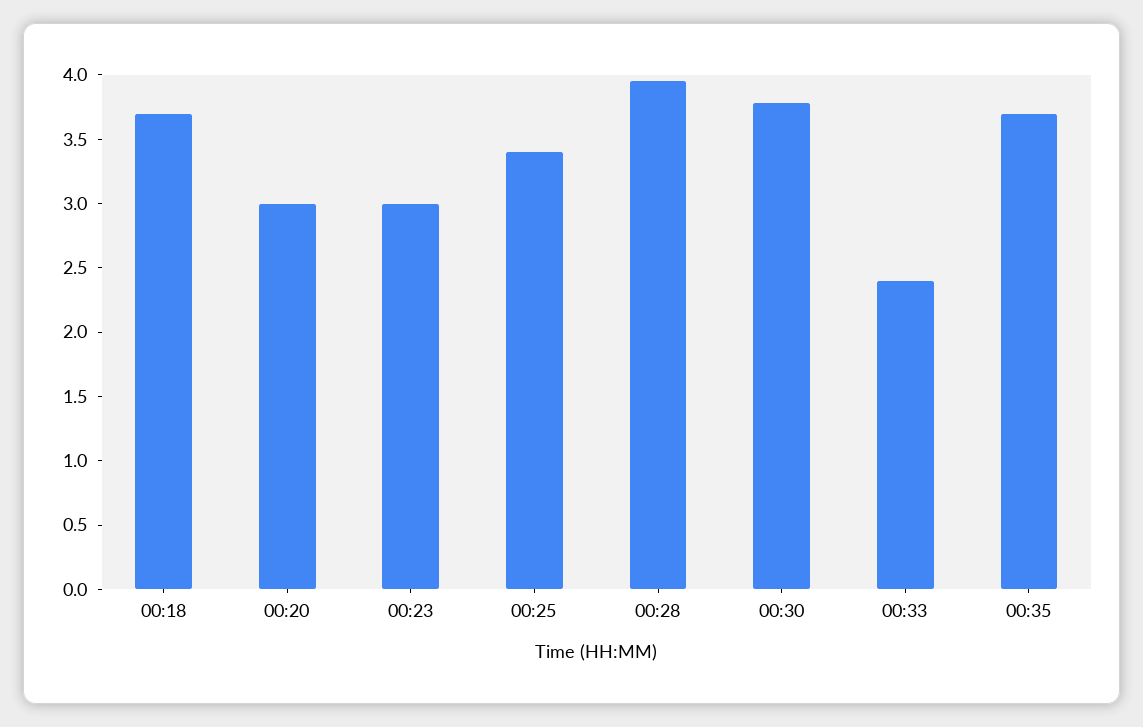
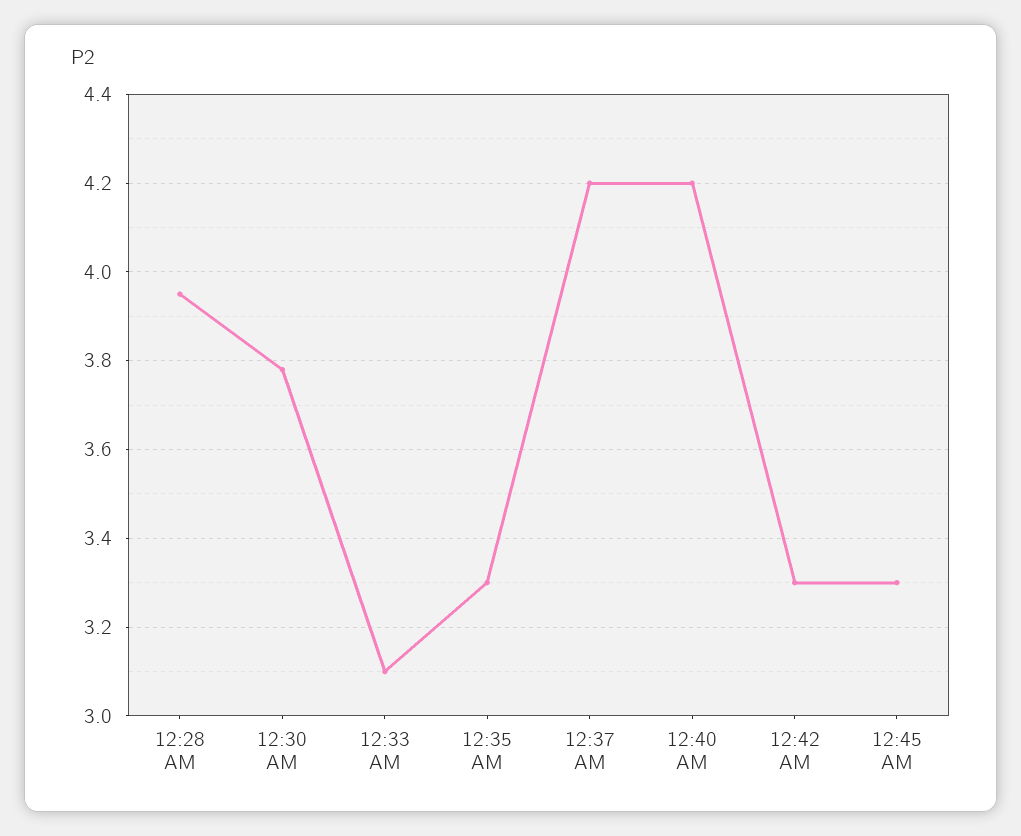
00:18: 3.7 -> none
00:20: 3 -> none
00:23: 3 -> none
00:25: 3.4 -> none
00:33: 2.4 -> 3.1
00:35: 3.7 -> 3.3
12:37 AM: none -> 4.2
12:40 AM: none -> 4.2
12:42 AM: none -> 3.3
12:45 AM: none -> 3.3

